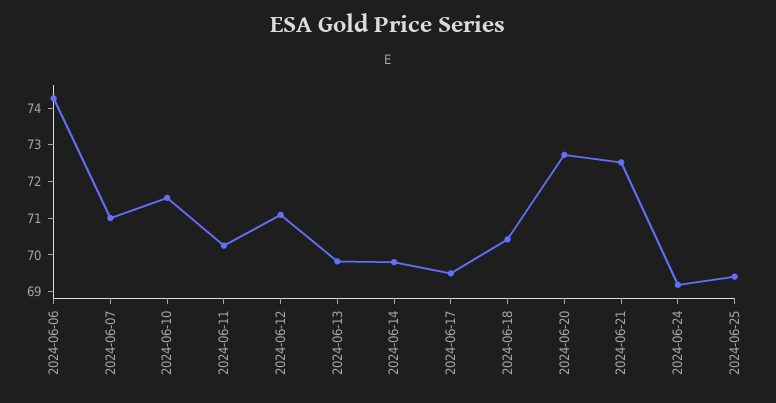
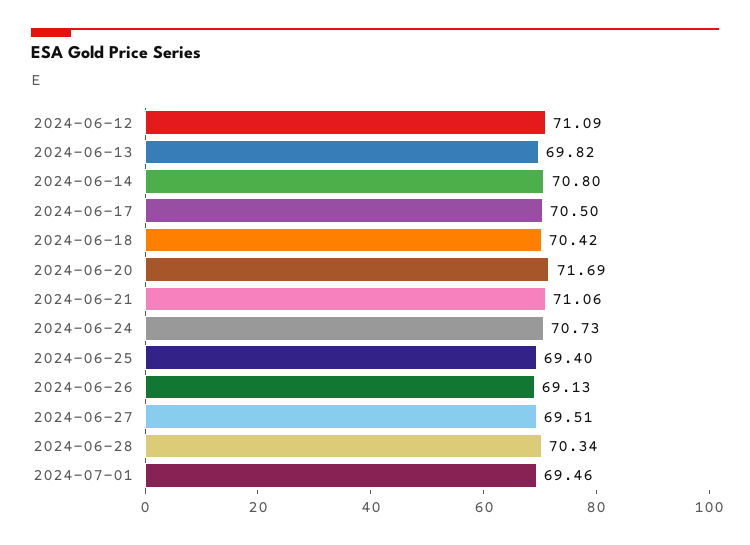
2024-06-06: 74.25 -> none
2024-06-07: 71 -> none
2024-06-10: 71.5 -> none
2024-06-11: 70.25 -> none
2024-06-14: 69.75 -> 70.8
2024-06-17: 69.5 -> 70.5
2024-06-20: 72.75 -> 71.69
2024-06-21: 72.5 -> 71.06
2024-06-24: 69.25 -> 70.73
2024-06-26: none -> 69.13
2024-06-27: none -> 69.51
2024-06-28: none -> 70.34
2024-07-01: none -> 69.46

